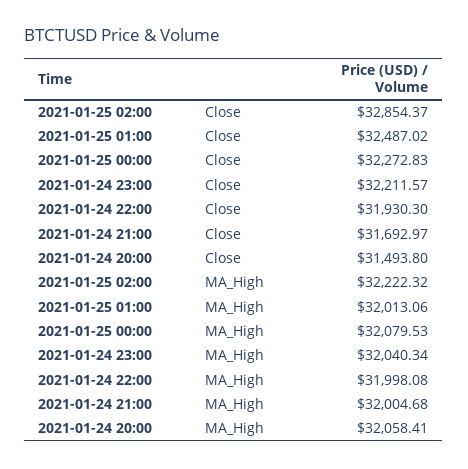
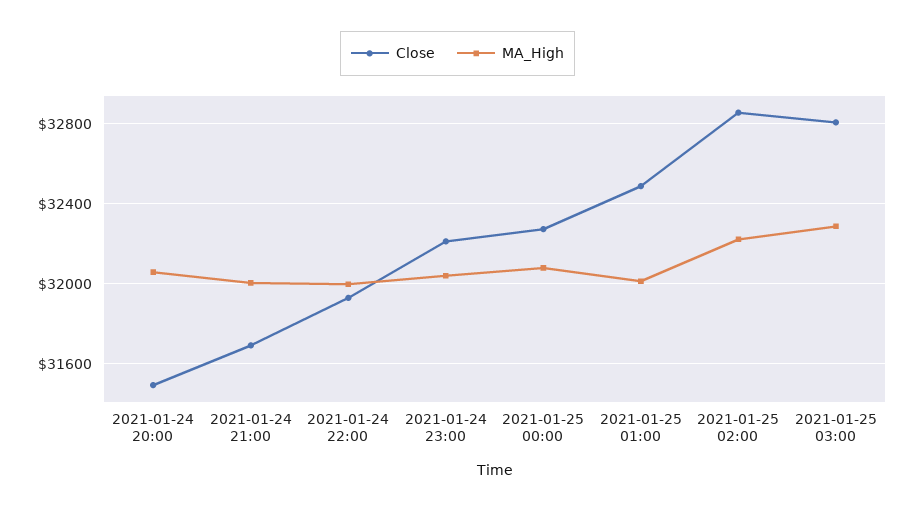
Close, 2021-01-25 03:00: none -> 32800
MA_High, 2021-01-25 03:00: none -> 32300

